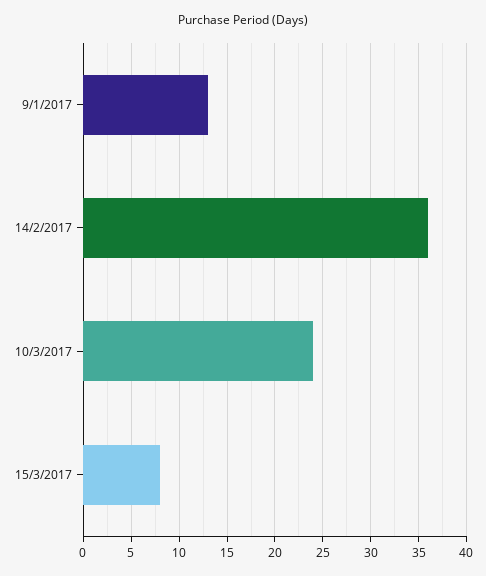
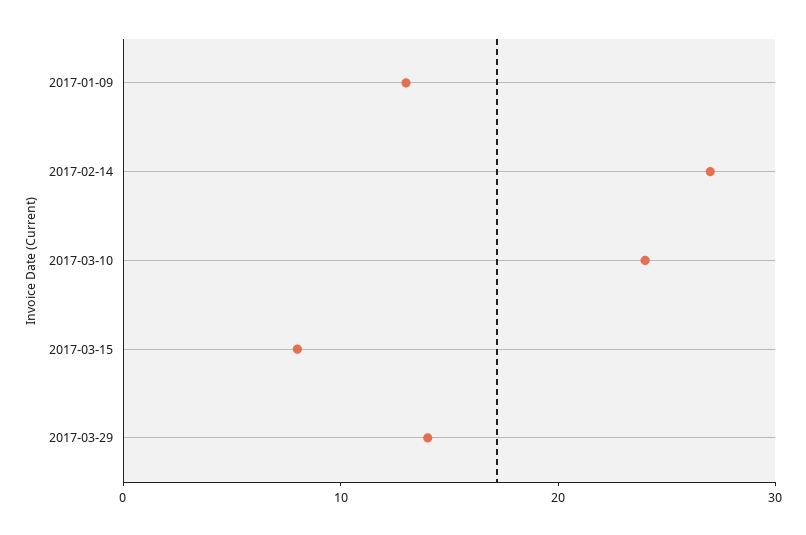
14/2/2017: 36 -> 27
2017-03-29: none -> 14

